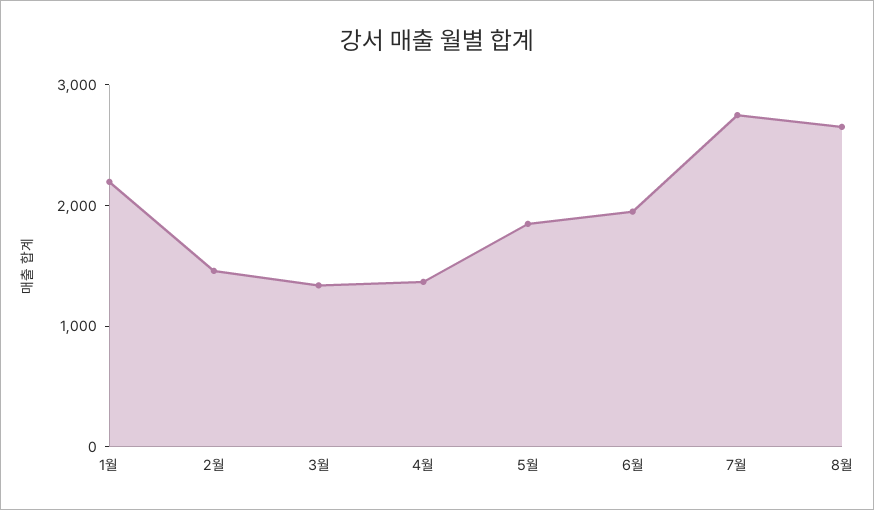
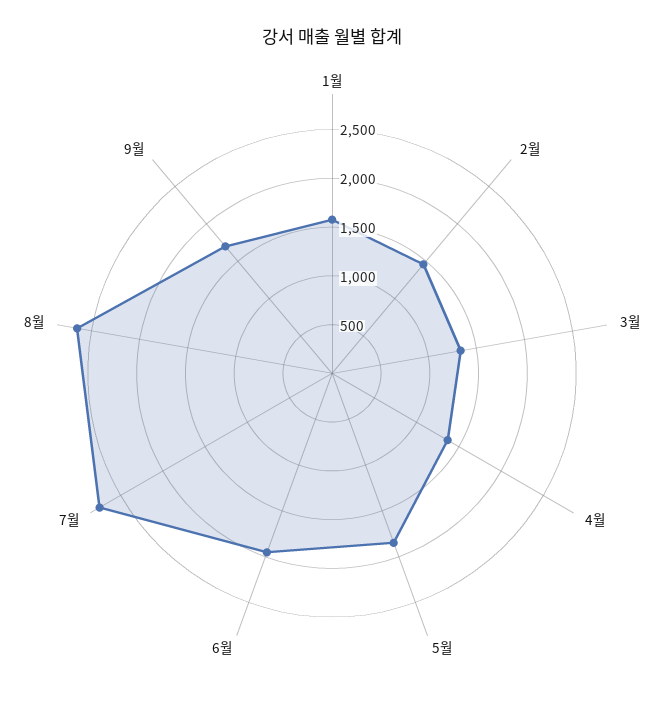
1월: 2200 -> 1600
9월: none -> 1700

